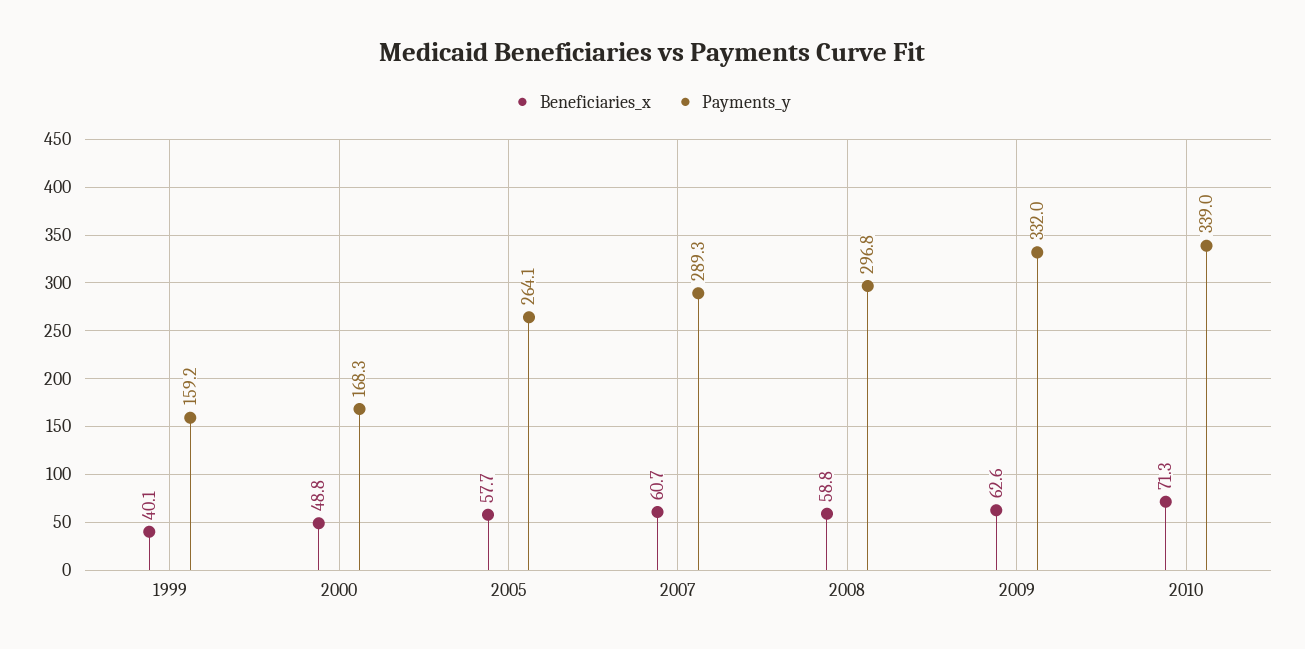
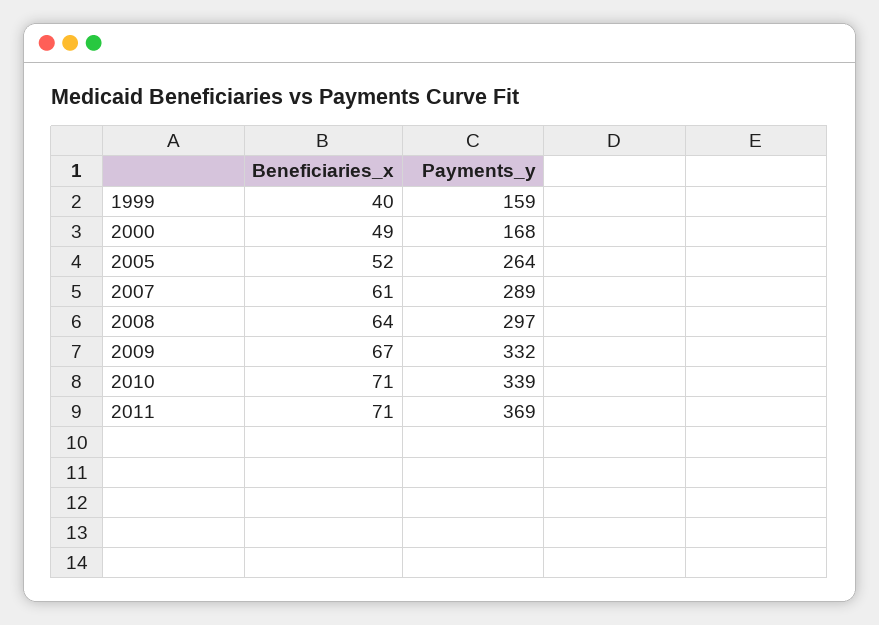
Beneficiaries_x, 2005: 57.7 -> 52
Beneficiaries_x, 2008: 58.8 -> 64
Beneficiaries_x, 2009: 62.6 -> 67
Beneficiaries_x, 2011: none -> 71
Payments_y, 2011: none -> 369

